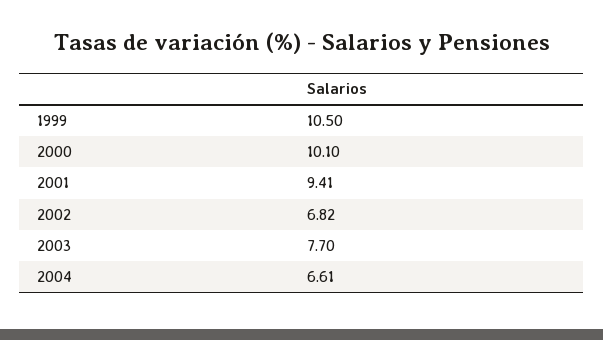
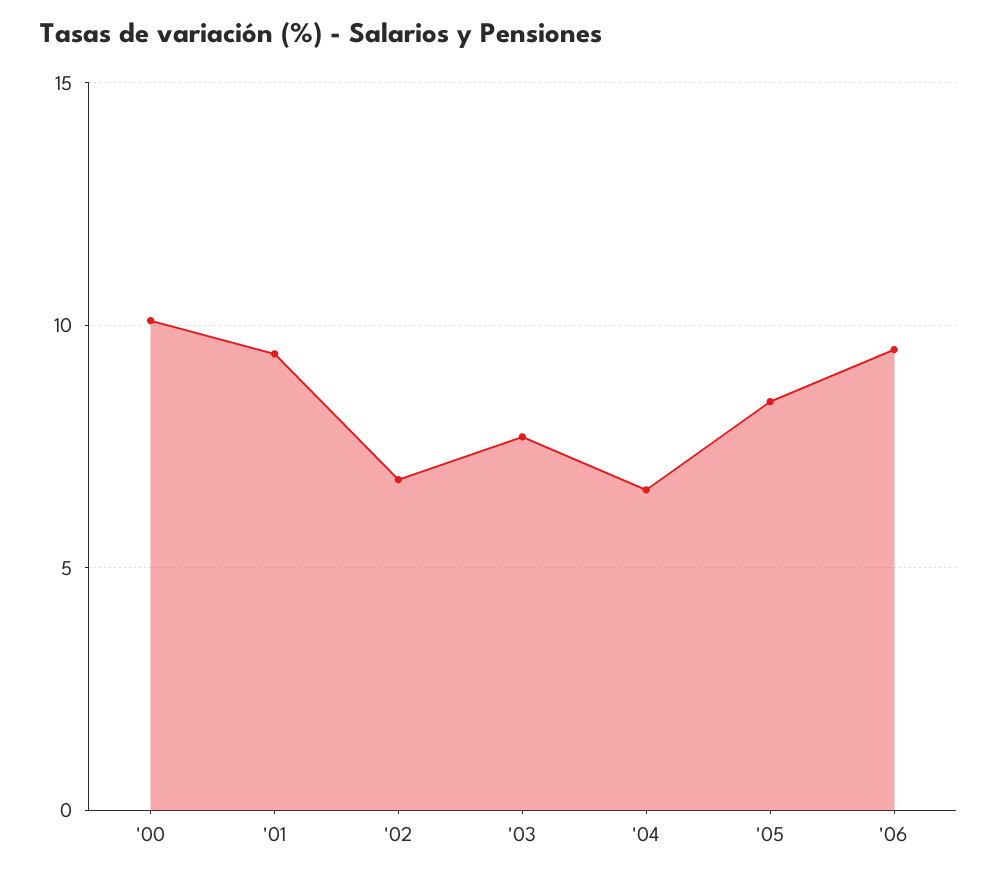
1999: 10.5 -> none
'05: none -> 8.5
'06: none -> 9.5

